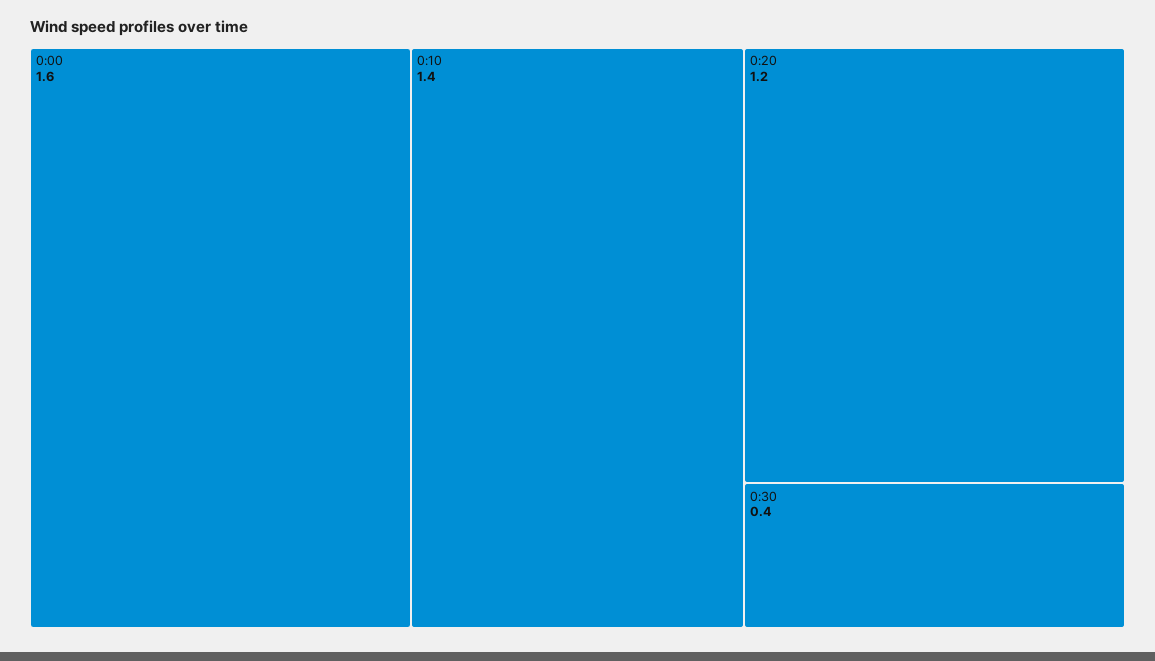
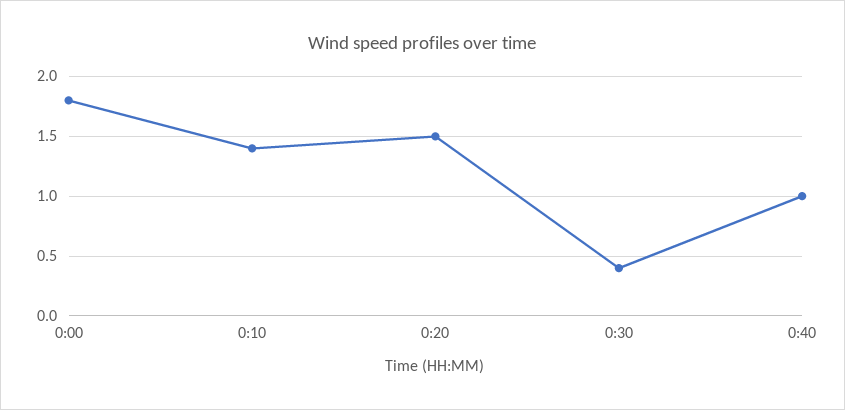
0:00: 1.6 -> 1.8
0:20: 1.2 -> 1.5
0:40: none -> 1

